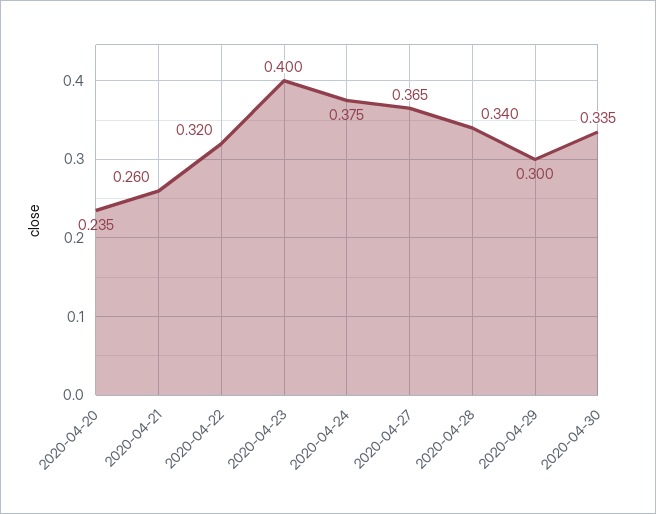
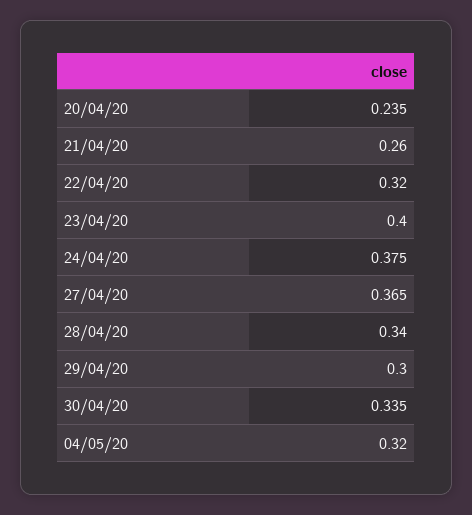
04/05/20: none -> 0.32

